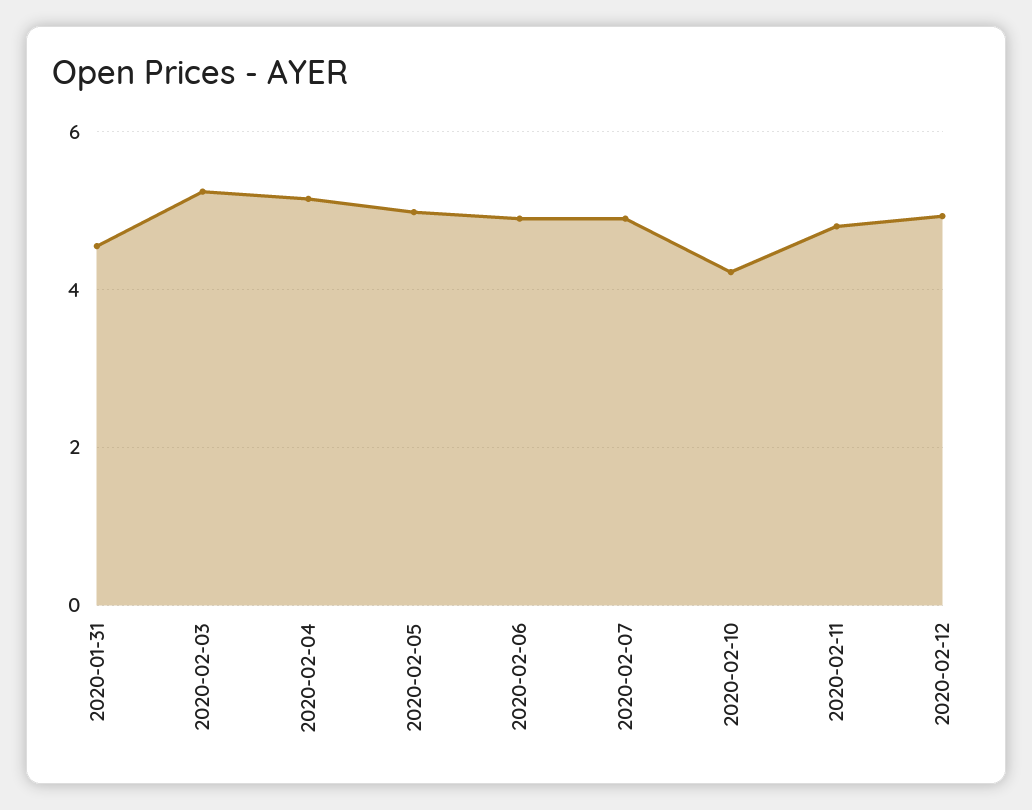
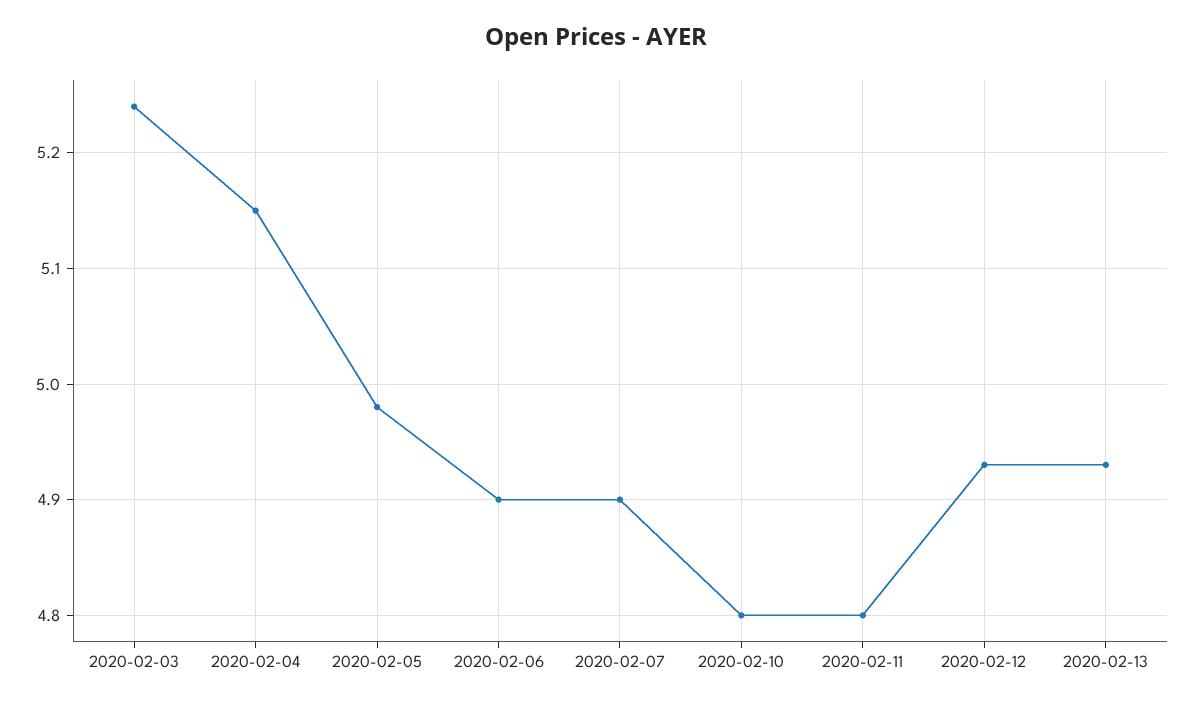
2020-01-31: 4.6 -> none
2020-02-10: 4.2 -> 4.8
2020-02-13: none -> 4.93

